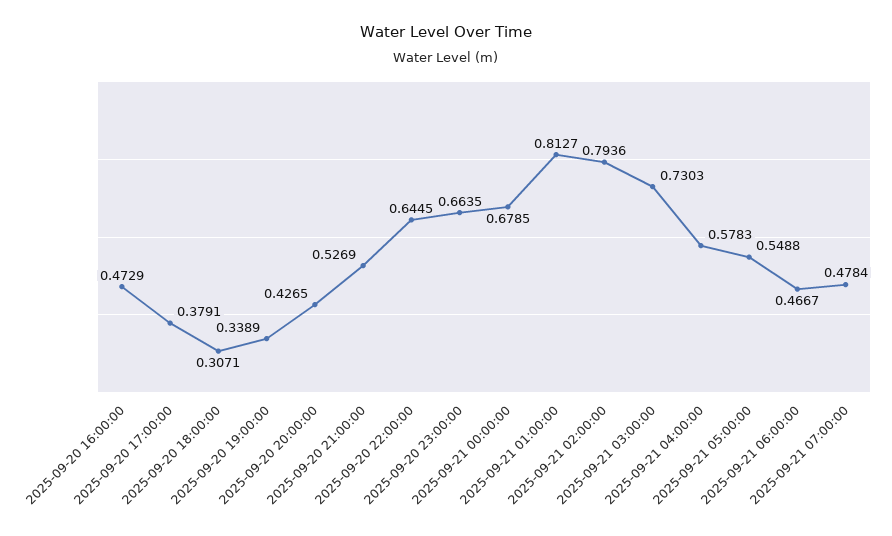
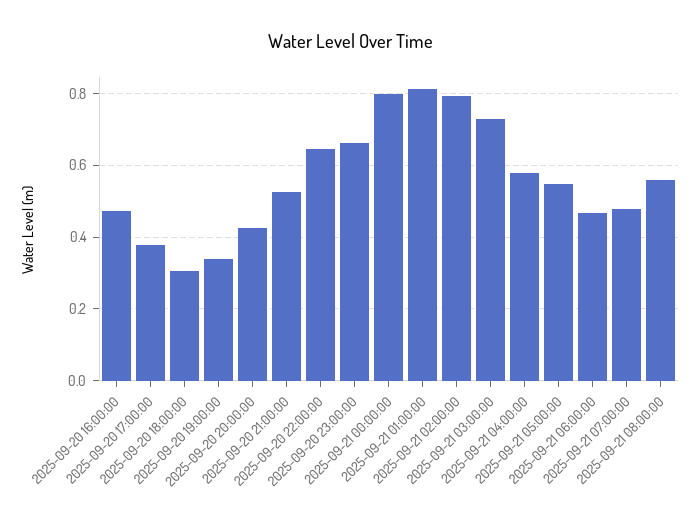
2025-09-21 00:00:00: 0.6785 -> 0.8
2025-09-21 08:00:00: none -> 0.56

